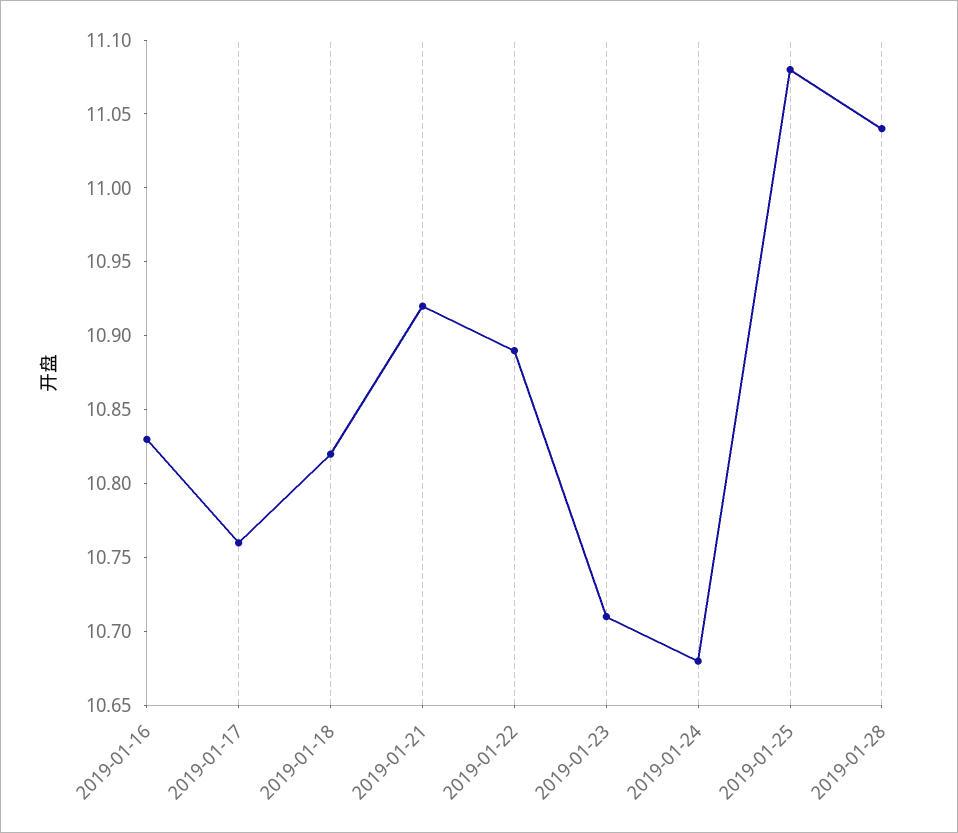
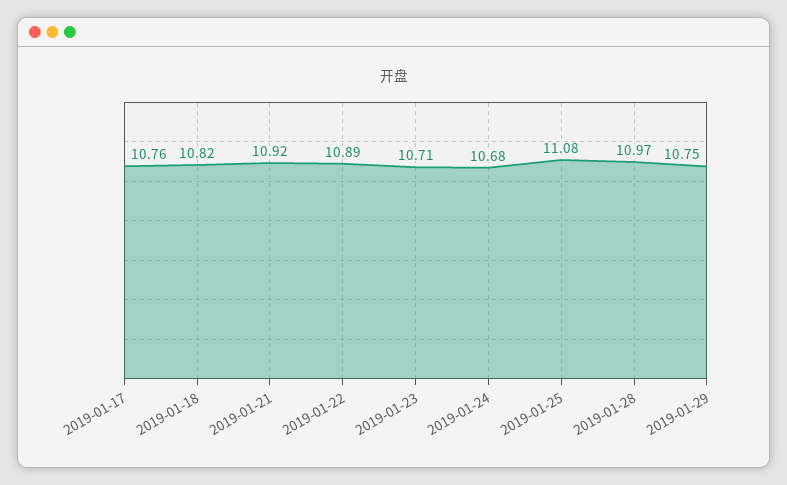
2019-01-16: 10.83 -> none
2019-01-28: 11.04 -> 10.97
2019-01-29: none -> 10.75

